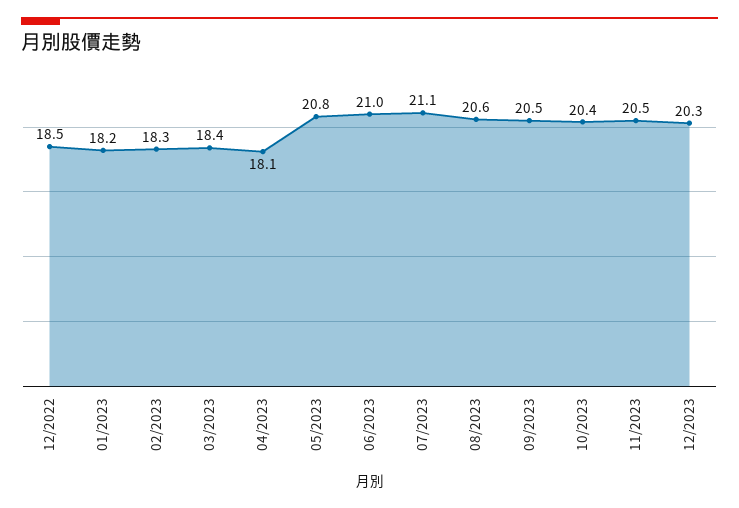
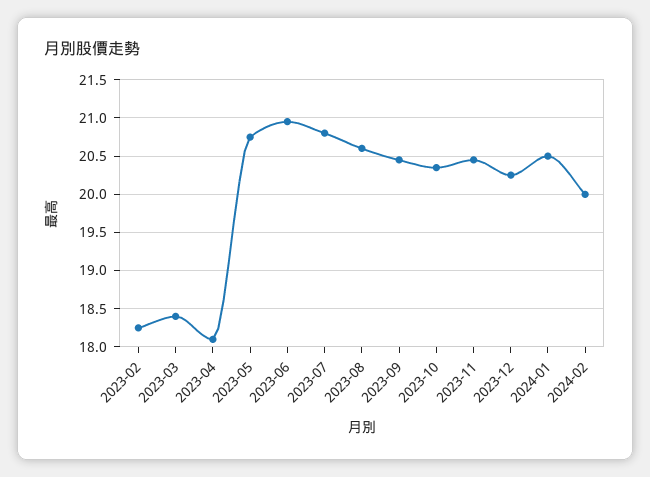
12/2022: 18.5 -> none
01/2023: 18.2 -> none
07/2023: 21.1 -> 20.8
2024-01: none -> 20.5
2024-02: none -> 20

